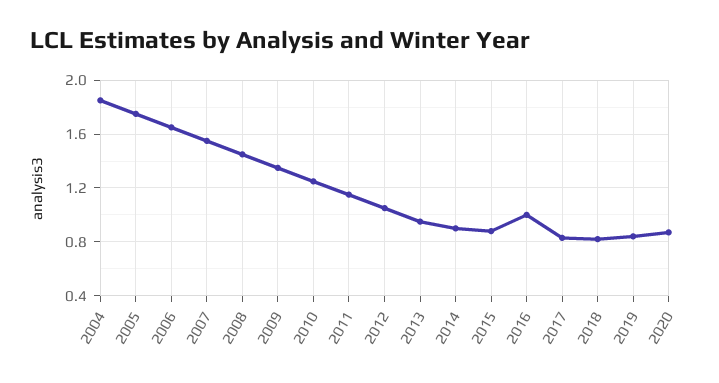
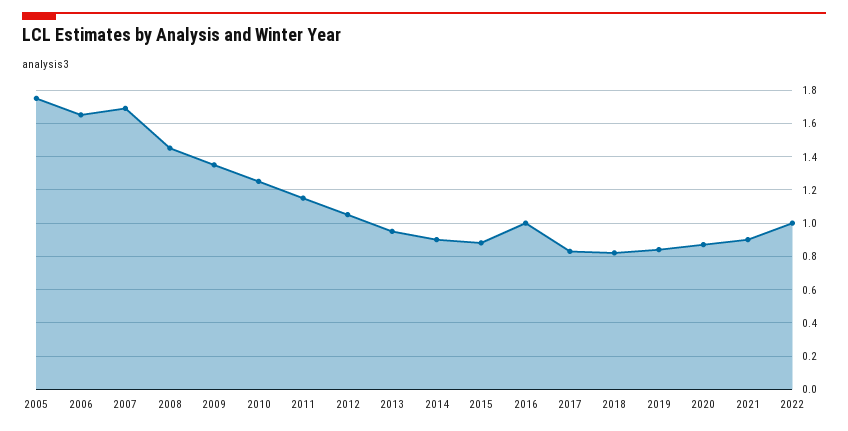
2004: 1.85 -> none
2007: 1.55 -> 1.7
2021: none -> 0.9
2022: none -> 1

